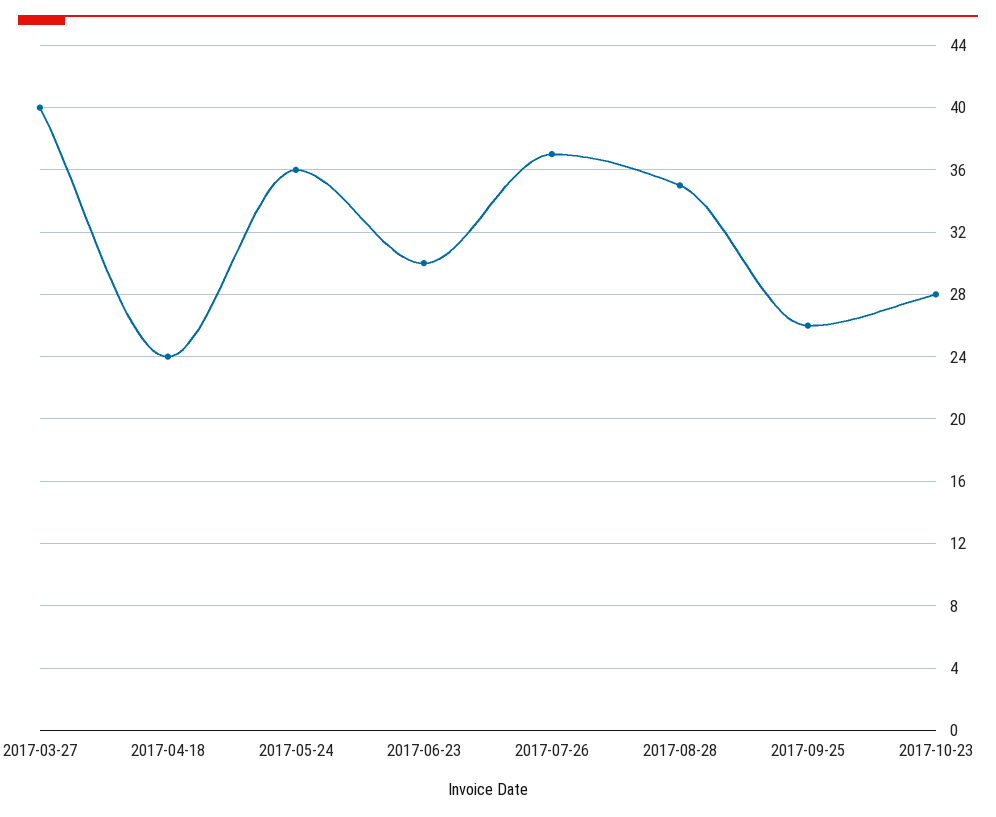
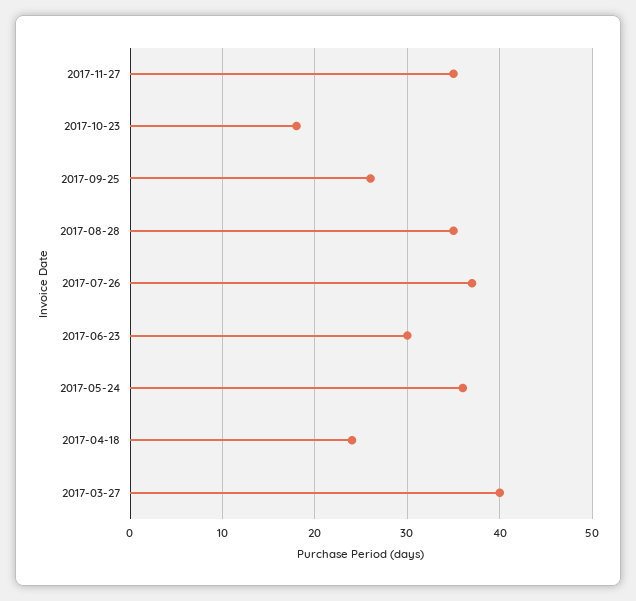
2017-10-23: 28 -> 18
2017-11-27: none -> 35

